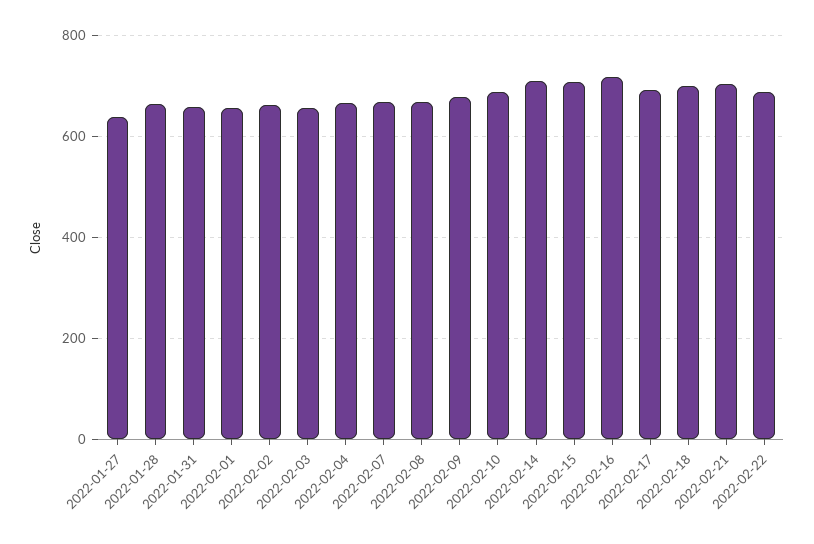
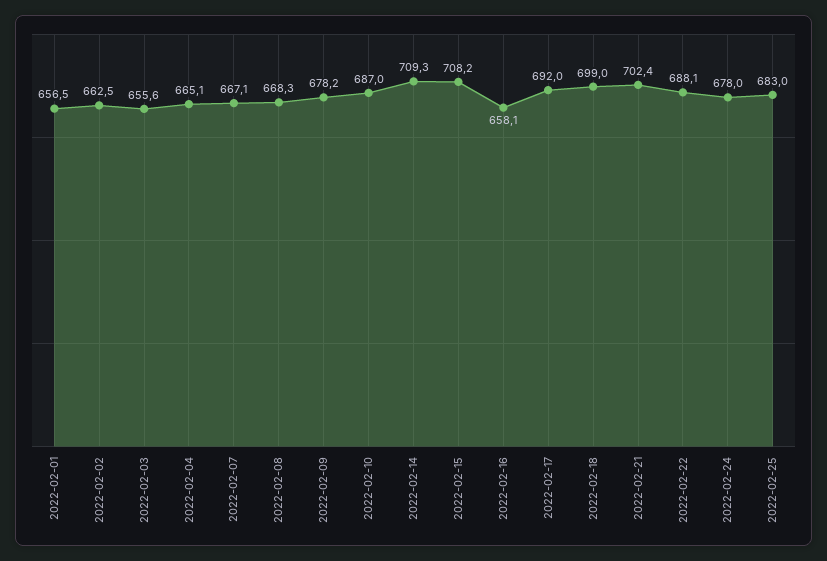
2022-01-27: 640 -> none
2022-01-28: 660 -> none
2022-01-31: 660 -> none
2022-02-16: 720 -> 658.1
2022-02-24: none -> 678
2022-02-25: none -> 683

